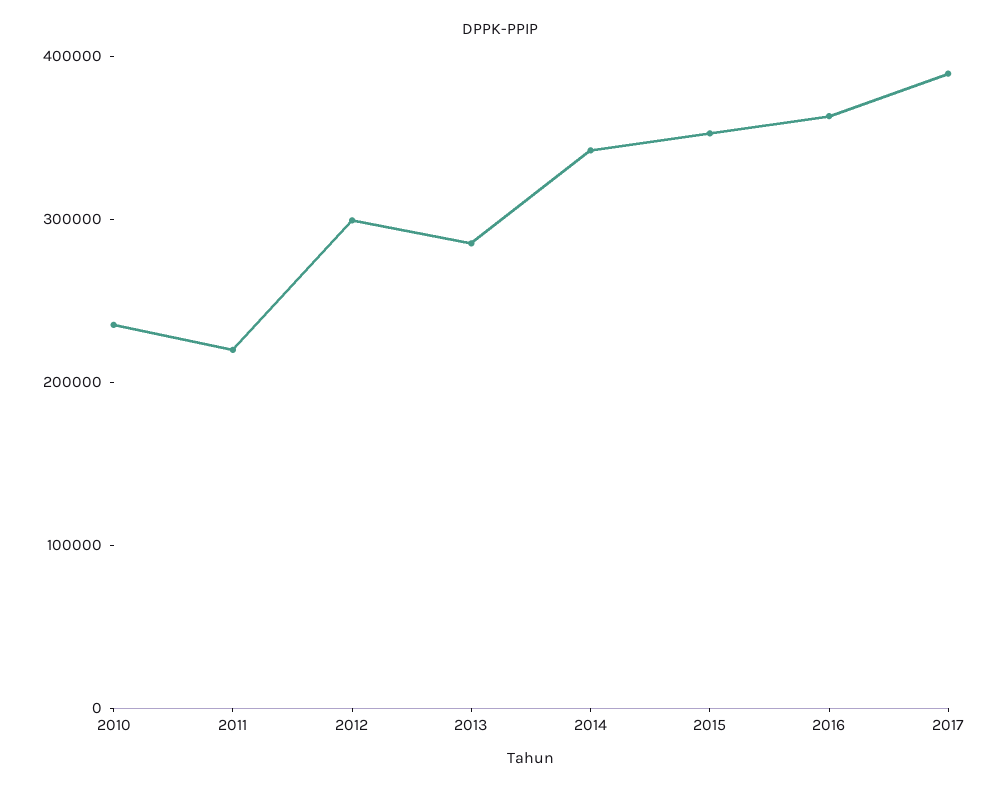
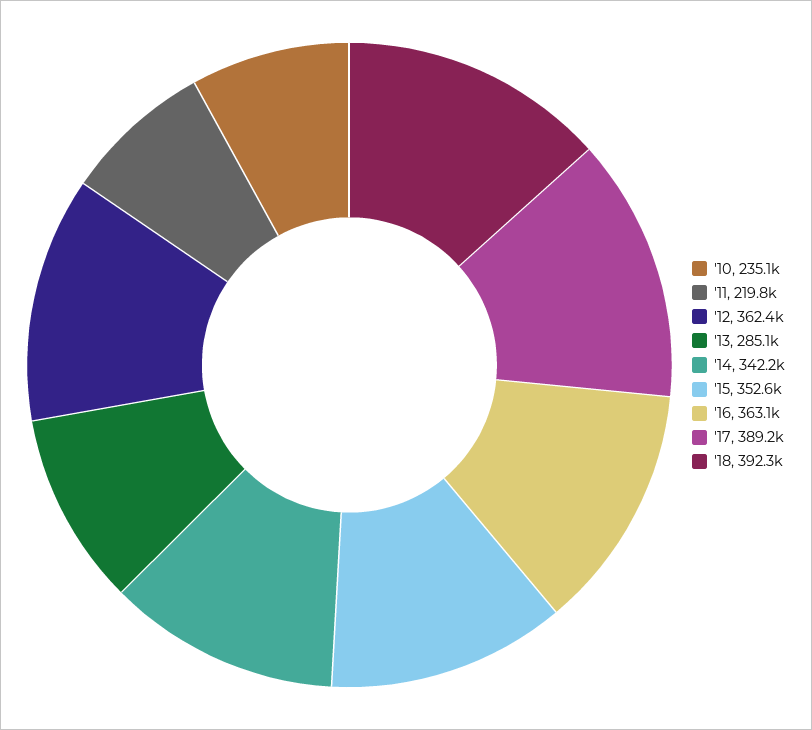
2012: 300000 -> 362400
'18: none -> 392300

